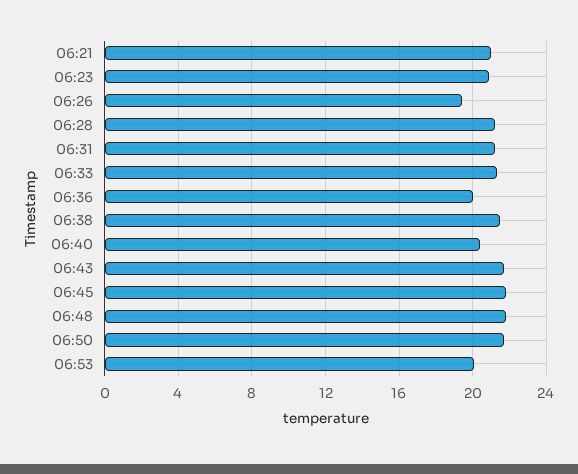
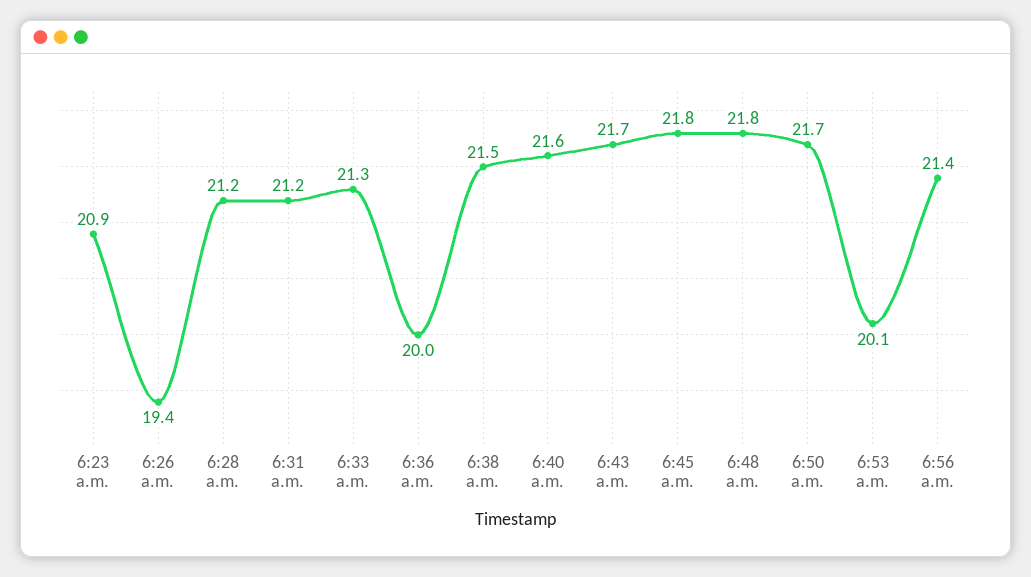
06:21: 21 -> none
06:40: 20.5 -> 21.6
6:56 a.m.: none -> 21.4

